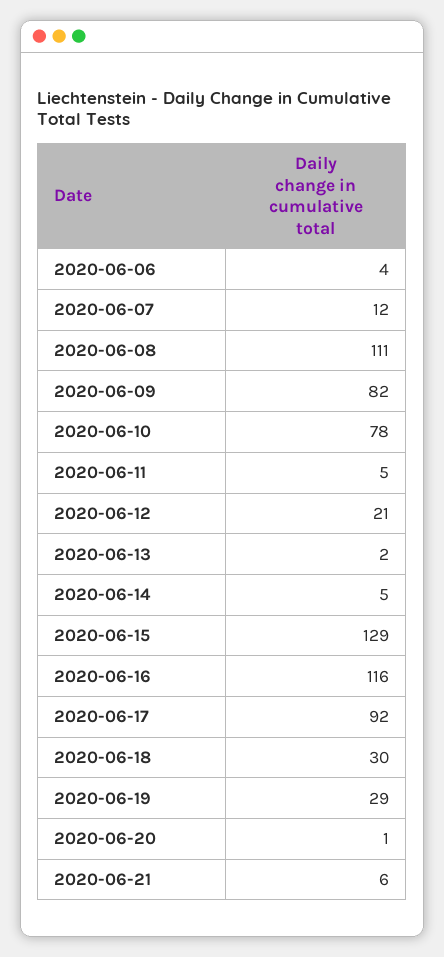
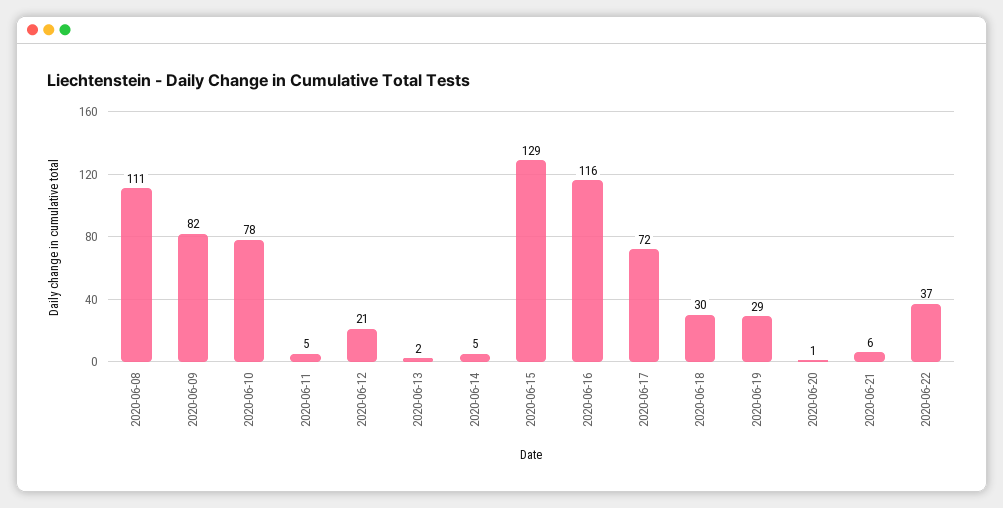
2020-06-06: 4 -> none
2020-06-07: 12 -> none
2020-06-17: 92 -> 72
2020-06-22: none -> 37

